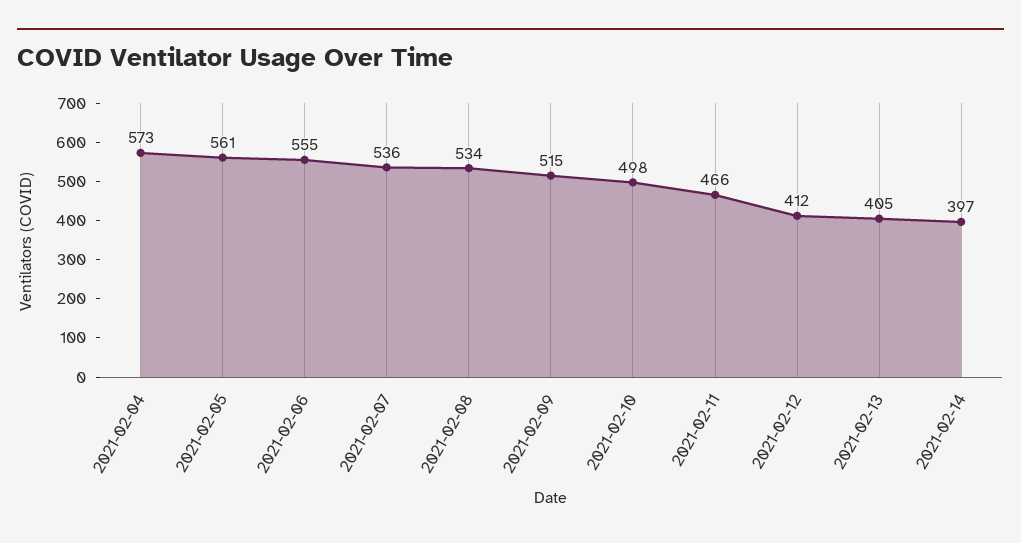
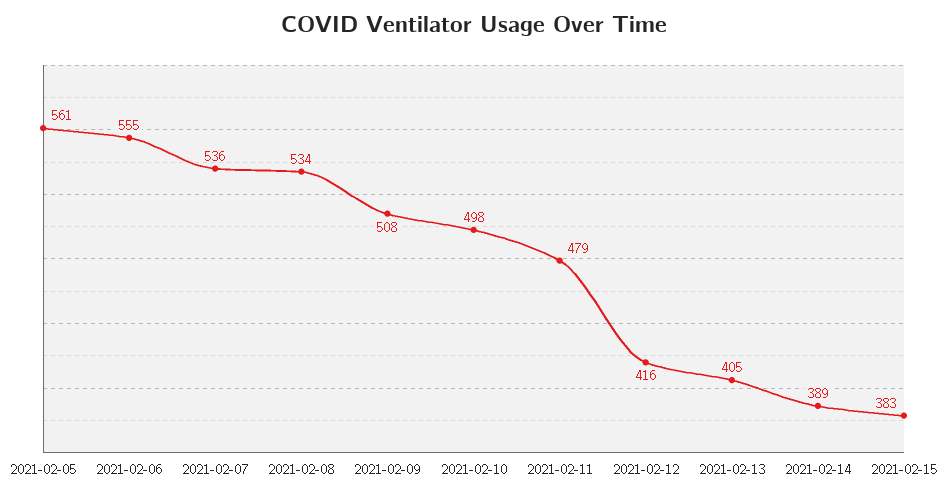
2021-02-04: 573 -> none
2021-02-09: 515 -> 508
2021-02-11: 466 -> 479
2021-02-12: 412 -> 416
2021-02-14: 397 -> 389
2021-02-15: none -> 383

